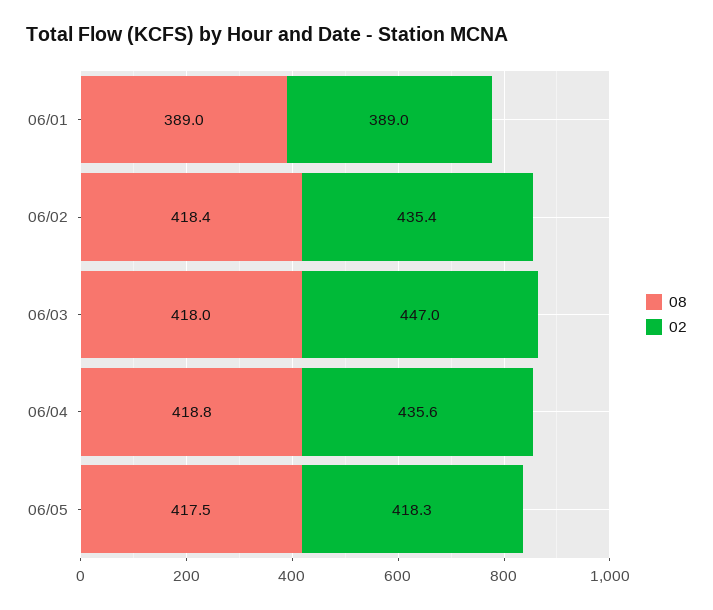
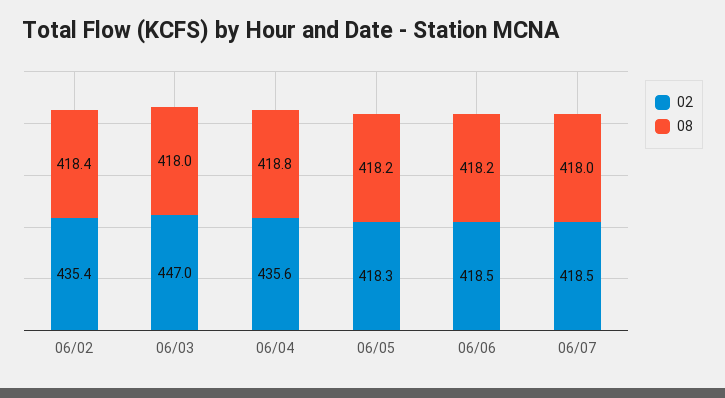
08, 06/01: 389 -> none
02, 06/01: 389 -> none
08, 06/05: 417.5 -> 418.2
02, 06/06: none -> 418.5
08, 06/06: none -> 418.2
02, 06/07: none -> 418.5
08, 06/07: none -> 418

